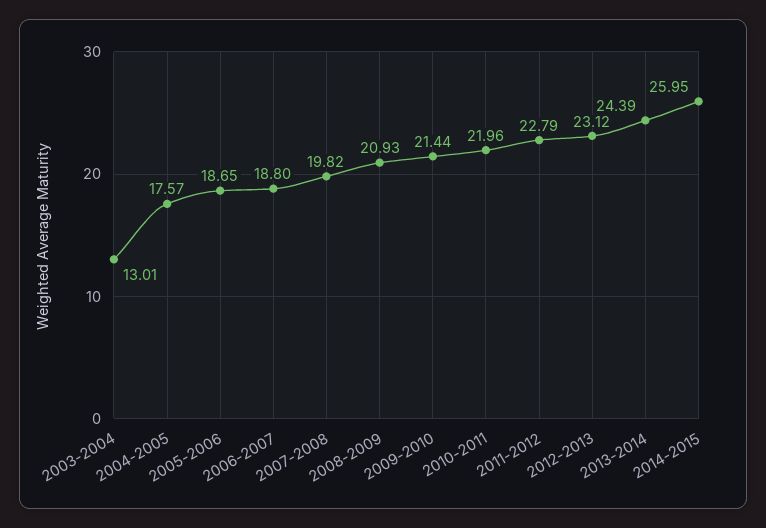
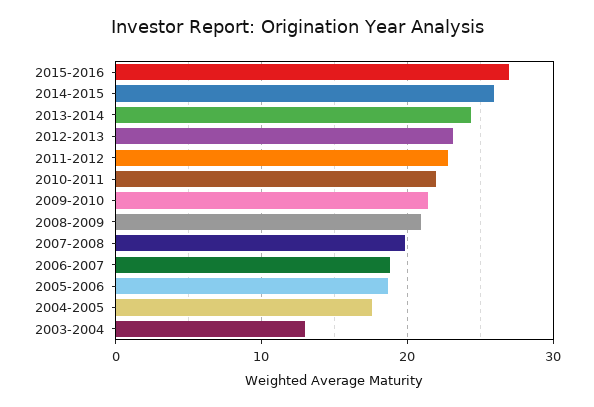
2015-2016: none -> 27

